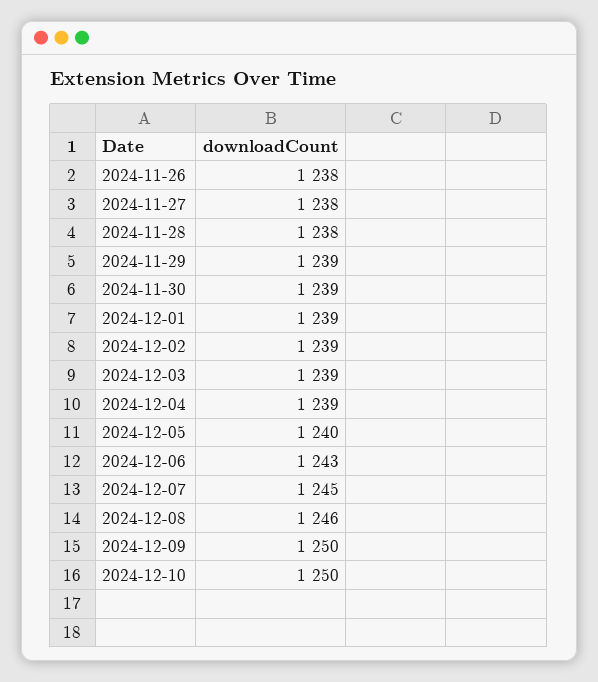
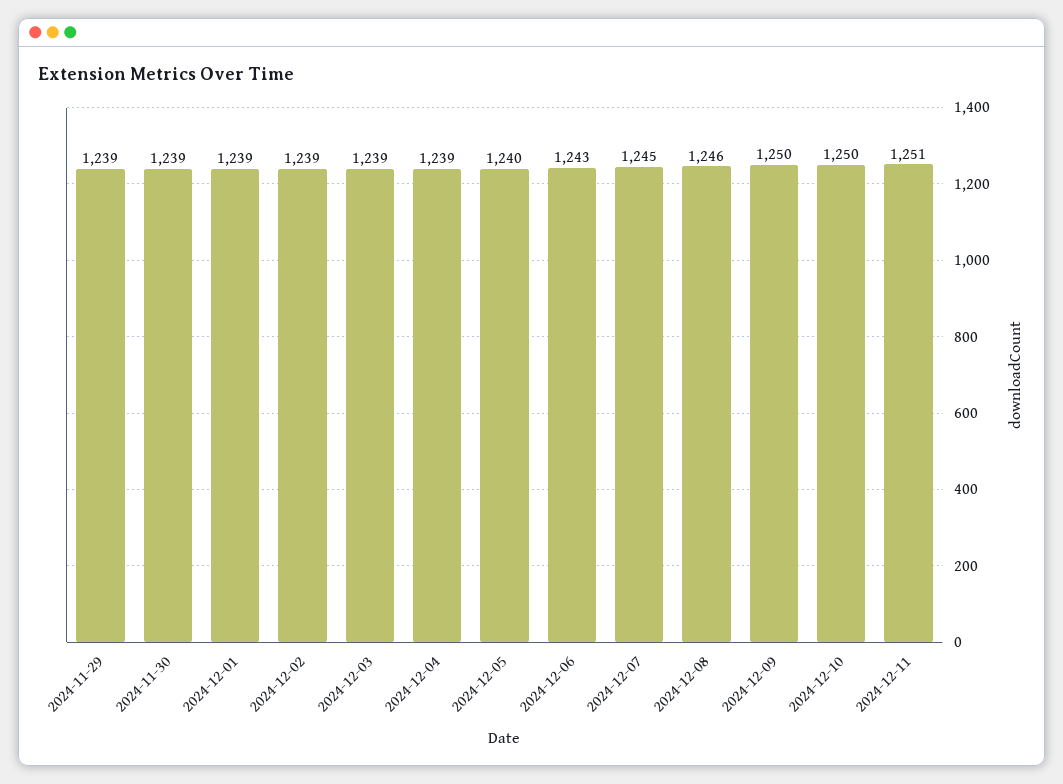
2024-11-26: 1238 -> none
2024-11-27: 1238 -> none
2024-11-28: 1238 -> none
2024-12-11: none -> 1251

